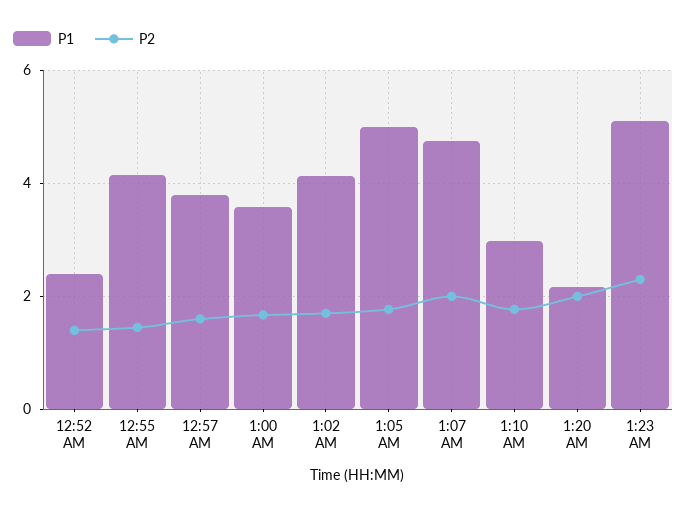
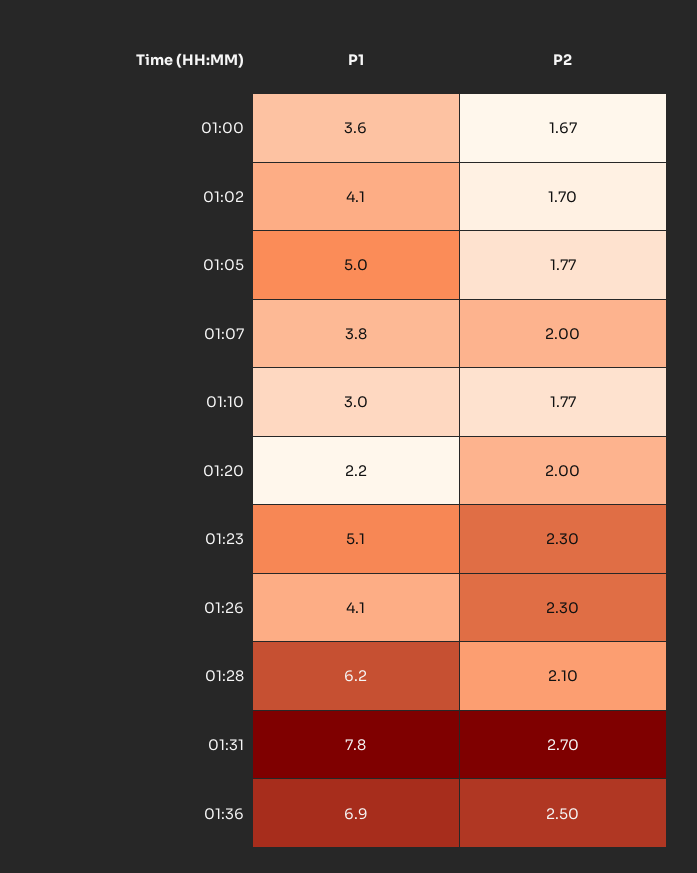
P1, 12:52 AM: 2.4 -> none
P2, 12:52 AM: 1.4 -> none
P1, 12:55 AM: 4.2 -> none
P2, 12:55 AM: 1.4 -> none
P1, 12:57 AM: 3.8 -> none
P2, 12:57 AM: 1.6 -> none
P1, 1:07 AM: 4.8 -> 3.8
P1, 01:26: none -> 4.1
P2, 01:26: none -> 2.3
P1, 01:28: none -> 6.2
P2, 01:28: none -> 2.1
P1, 01:31: none -> 7.8
P2, 01:31: none -> 2.7
P1, 01:36: none -> 6.9
P2, 01:36: none -> 2.5

